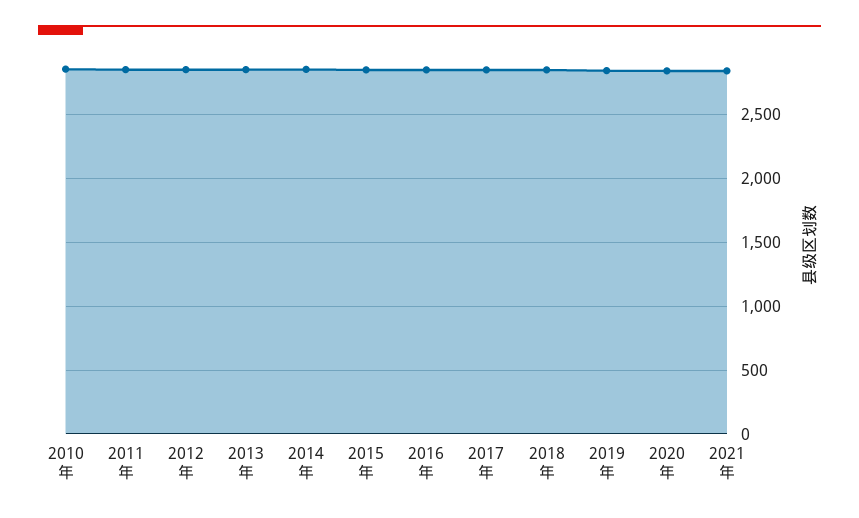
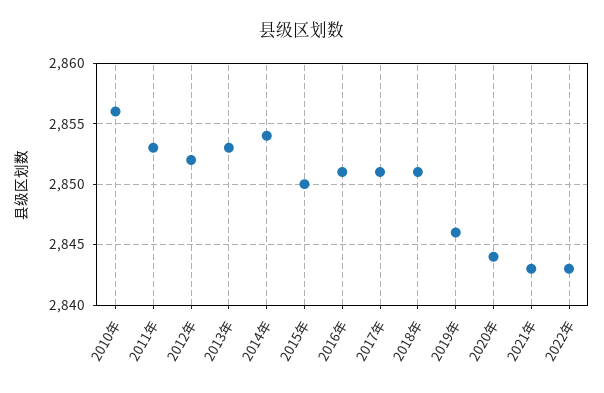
2022年: none -> 2843

